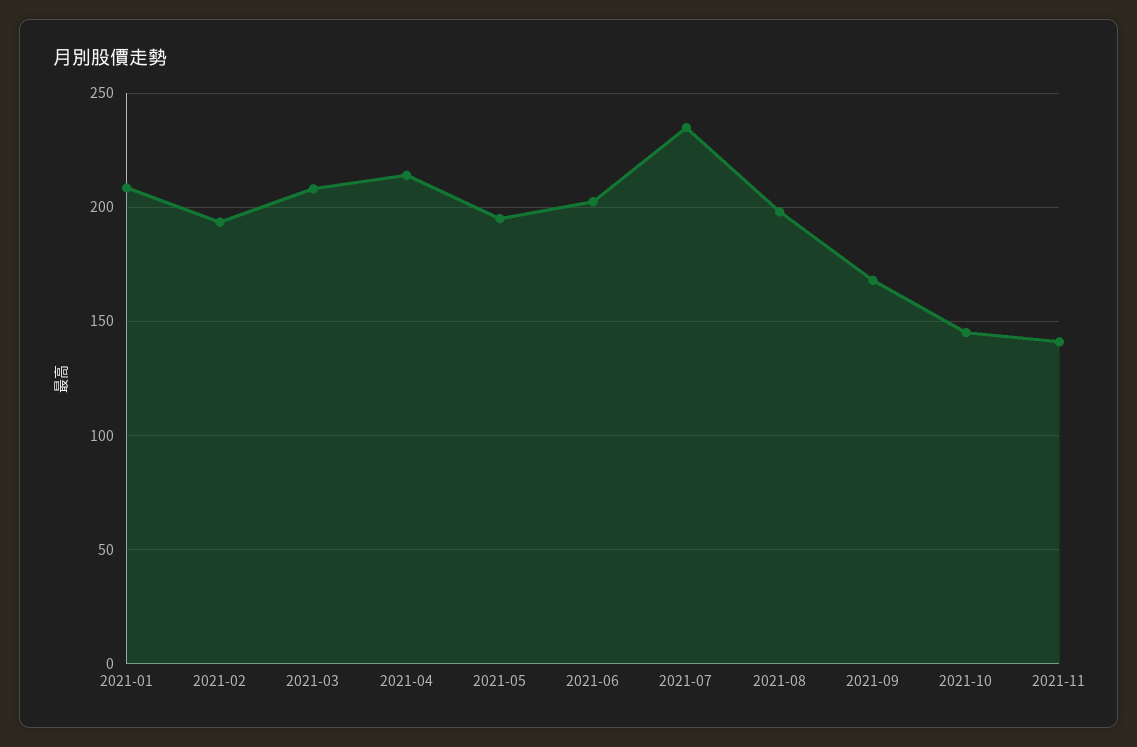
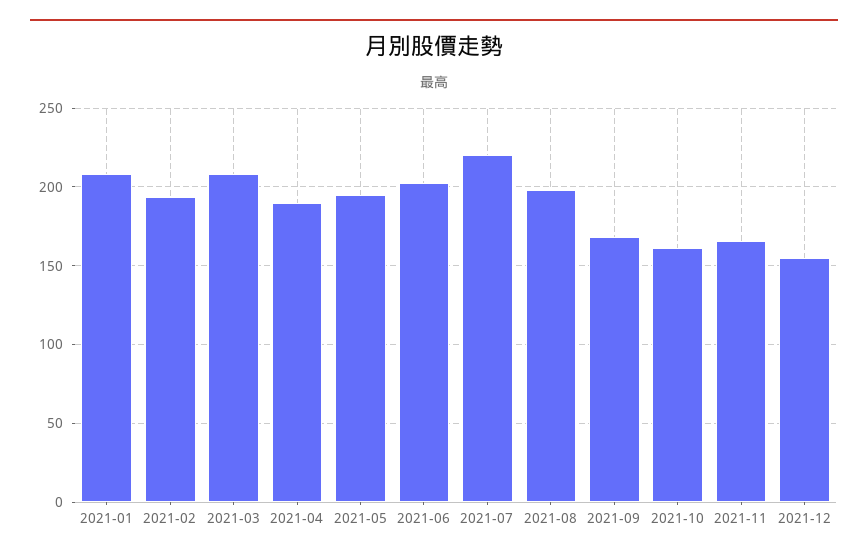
2021-04: 215 -> 190
2021-07: 235 -> 220
2021-10: 145 -> 160
2021-11: 140 -> 165
2021-12: none -> 155

